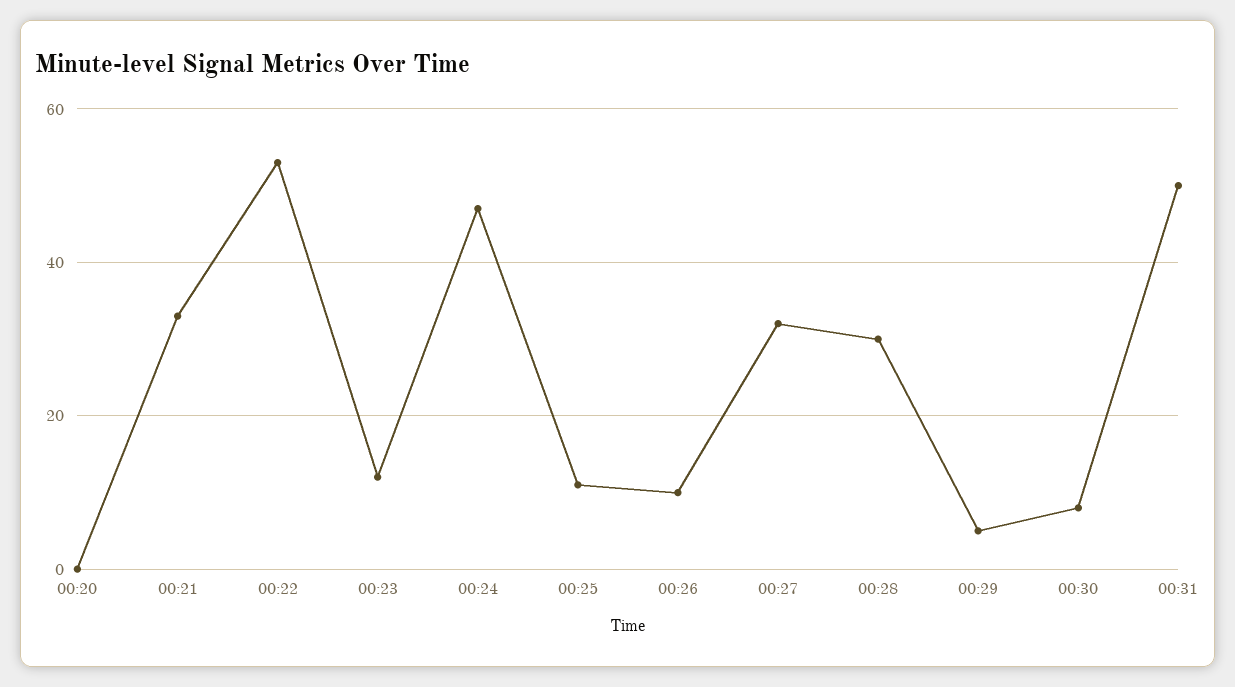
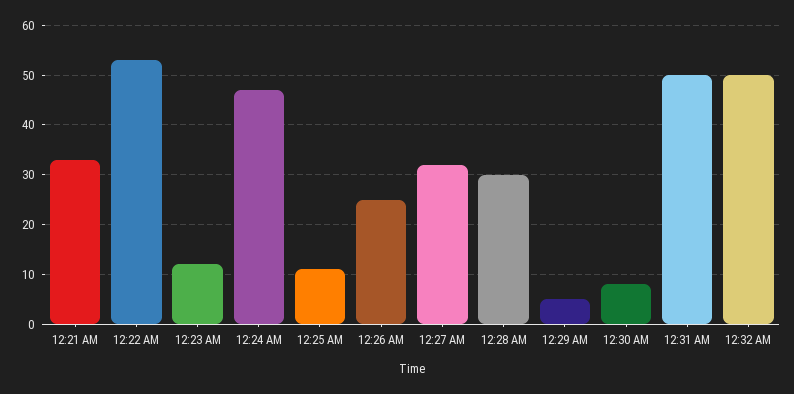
00:20: 0 -> none
00:26: 10 -> 25
12:32 AM: none -> 50

